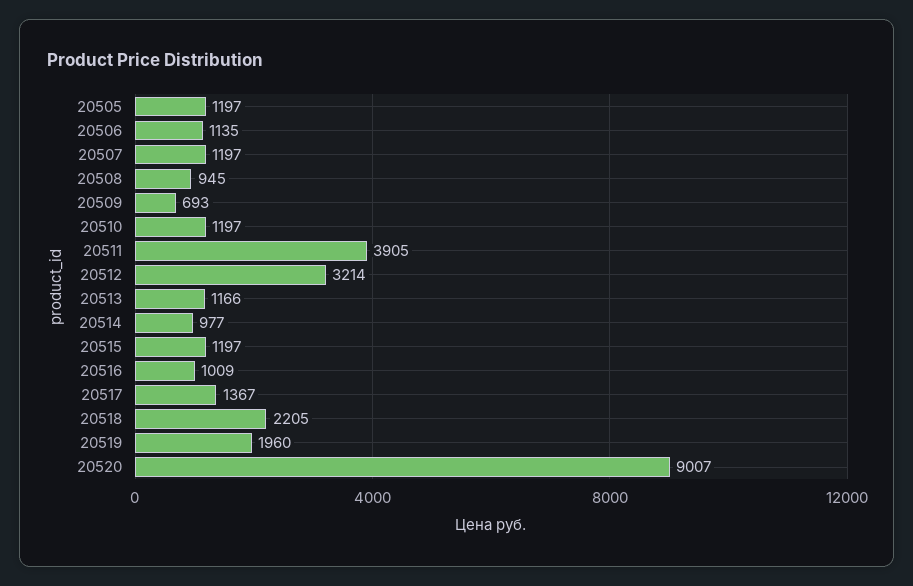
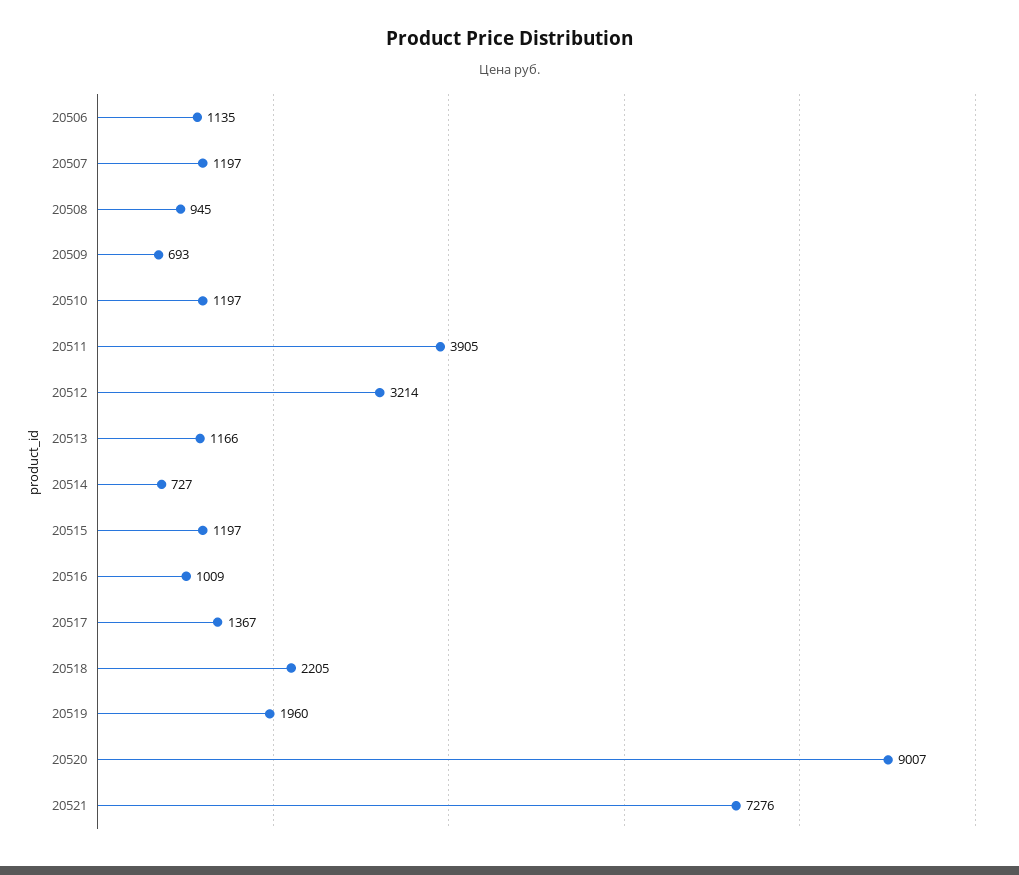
20505: 1197 -> none
20514: 977 -> 727
20521: none -> 7276

